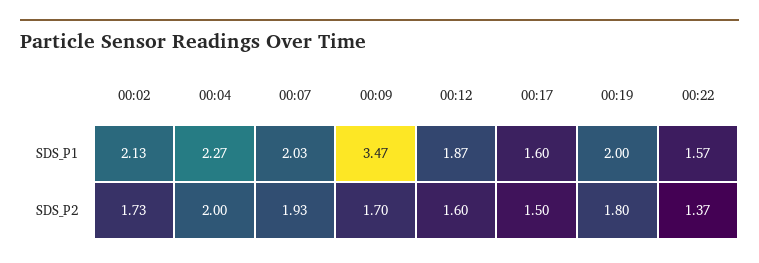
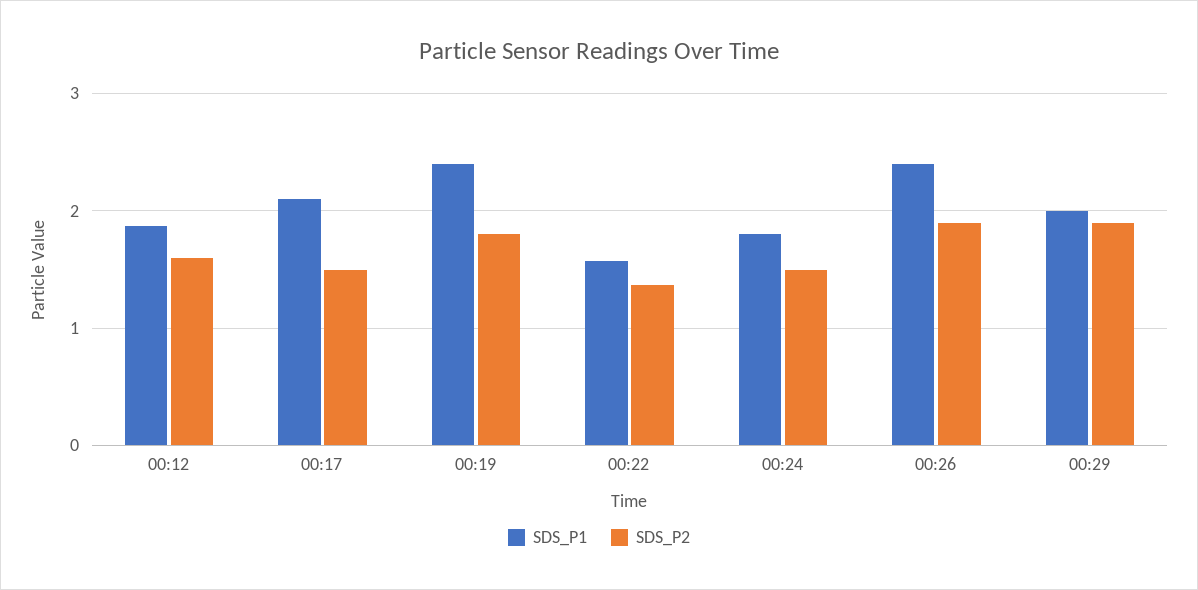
SDS_P1, 00:02: 2.13 -> none
SDS_P1, 00:04: 2.27 -> none
SDS_P1, 00:07: 2.03 -> none
SDS_P1, 00:09: 3.47 -> none
SDS_P1, 00:17: 1.6 -> 2.1
SDS_P1, 00:19: 2 -> 2.4
SDS_P2, 00:02: 1.73 -> none
SDS_P2, 00:04: 2 -> none
SDS_P2, 00:07: 1.93 -> none
SDS_P2, 00:09: 1.7 -> none
SDS_P1, 00:24: none -> 1.8
SDS_P2, 00:24: none -> 1.5
SDS_P1, 00:26: none -> 2.4
SDS_P2, 00:26: none -> 1.9
SDS_P1, 00:29: none -> 2
SDS_P2, 00:29: none -> 1.9

